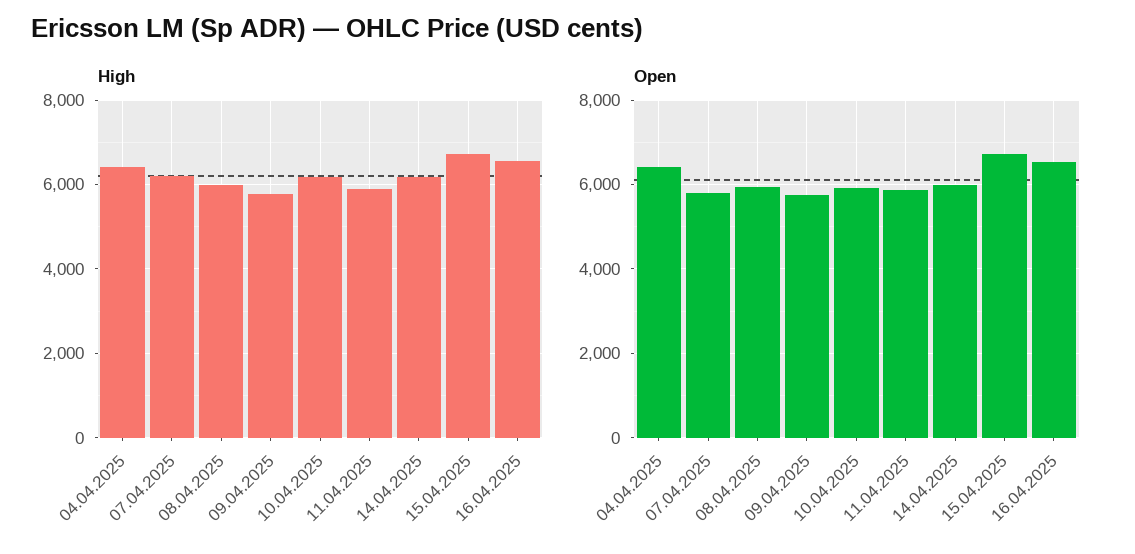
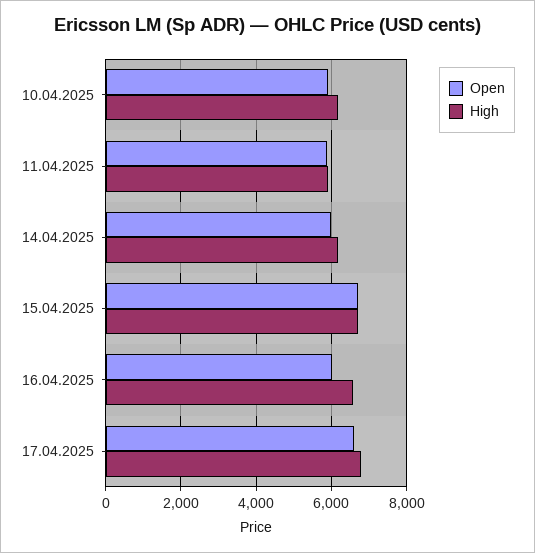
High, 04.04.2025: 6400 -> none
High, 07.04.2025: 6200 -> none
High, 08.04.2025: 6000 -> none
High, 09.04.2025: 5800 -> none
Open, 04.04.2025: 6400 -> none
Open, 07.04.2025: 5800 -> none
Open, 08.04.2025: 6000 -> none
Open, 09.04.2025: 5800 -> none
Open, 16.04.2025: 6600 -> 6000
Open, 17.04.2025: none -> 6600
High, 17.04.2025: none -> 6800

